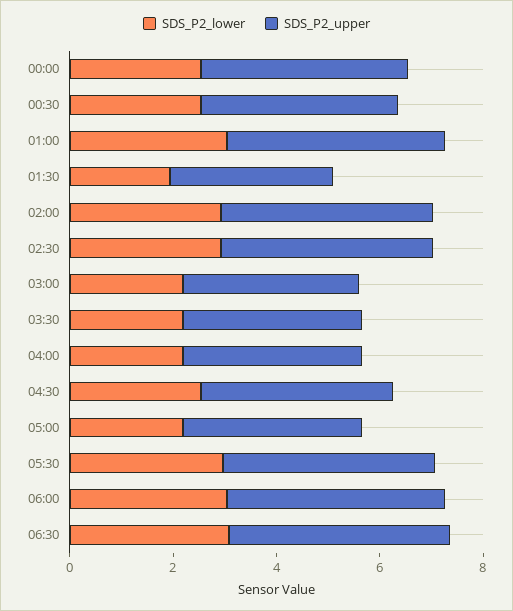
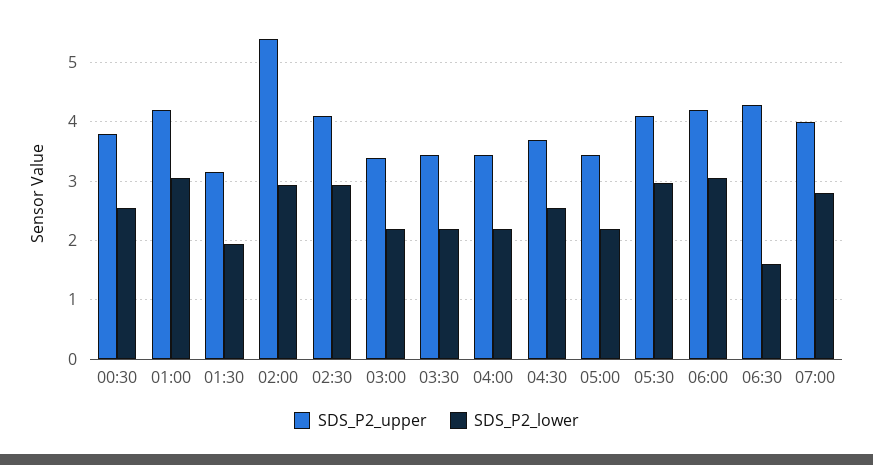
SDS_P2_lower, 00:00: 2.5 -> none
SDS_P2_upper, 00:00: 4 -> none
SDS_P2_upper, 02:00: 4 -> 5.4
SDS_P2_lower, 06:30: 3 -> 1.6
SDS_P2_upper, 07:00: none -> 4
SDS_P2_lower, 07:00: none -> 2.8

